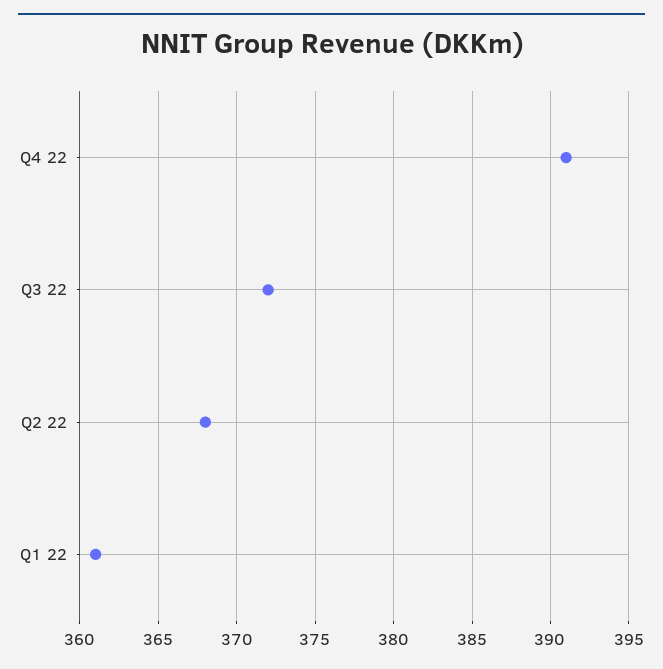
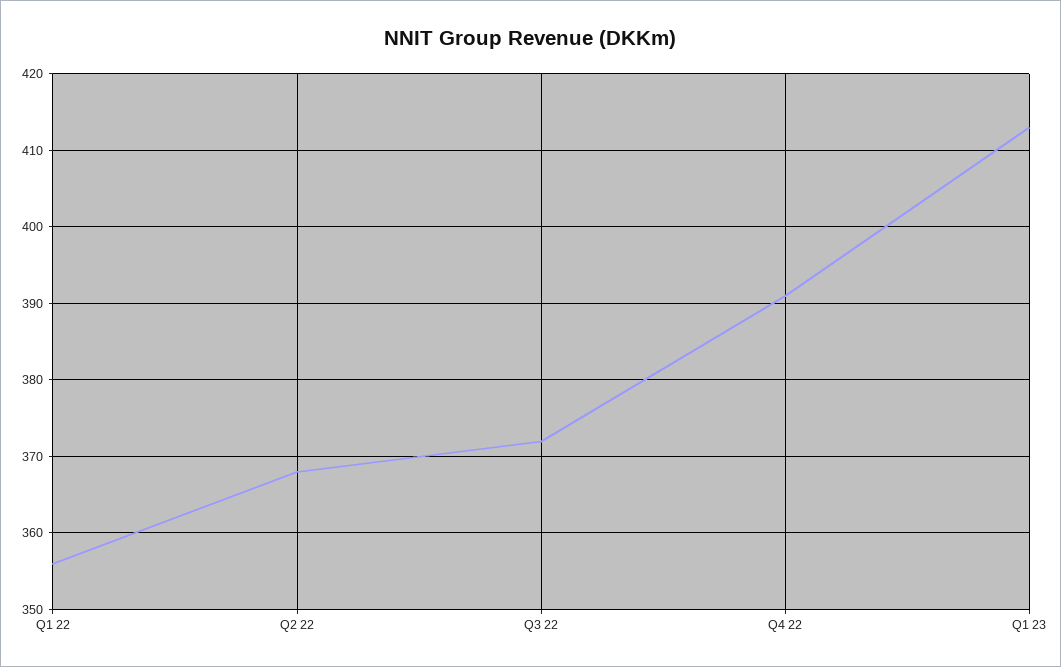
Q1 22: 361 -> 356
Q1 23: none -> 413

